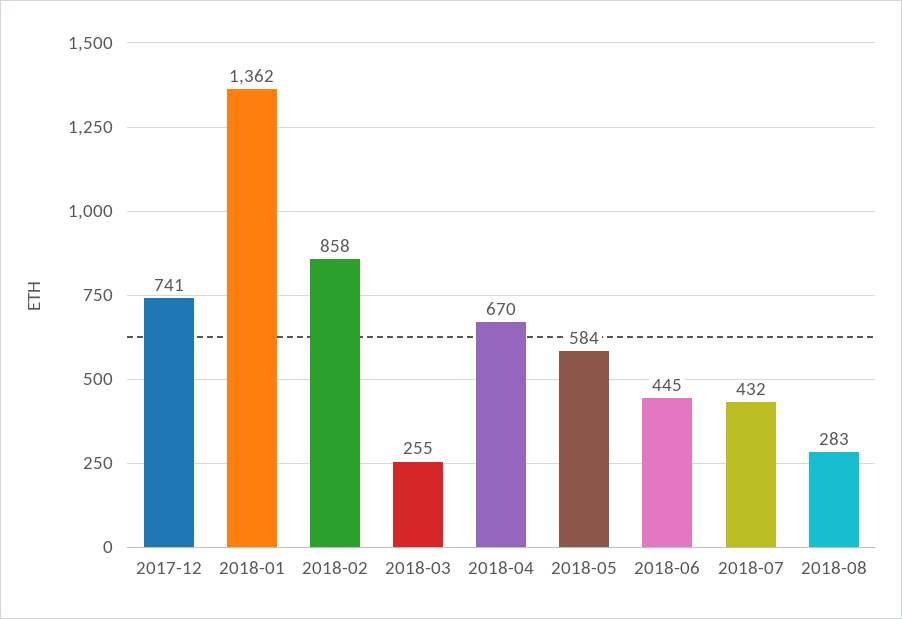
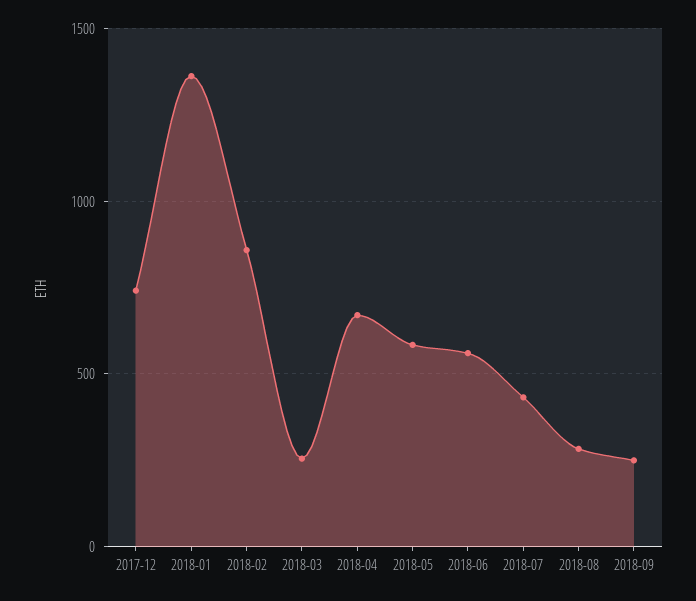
2018-06: 445 -> 550
2018-09: none -> 250

